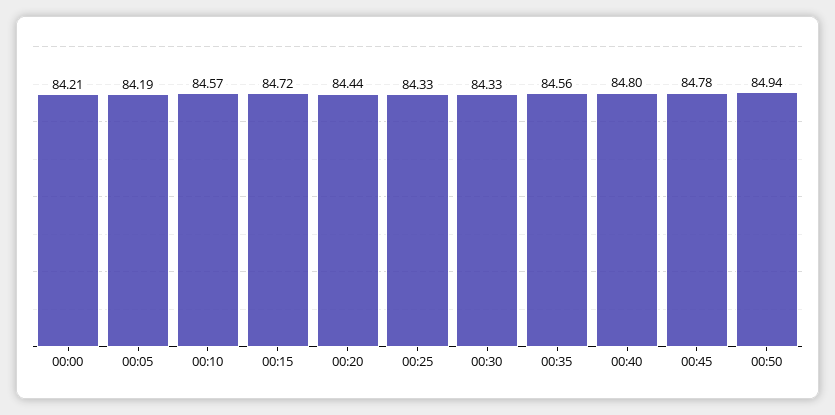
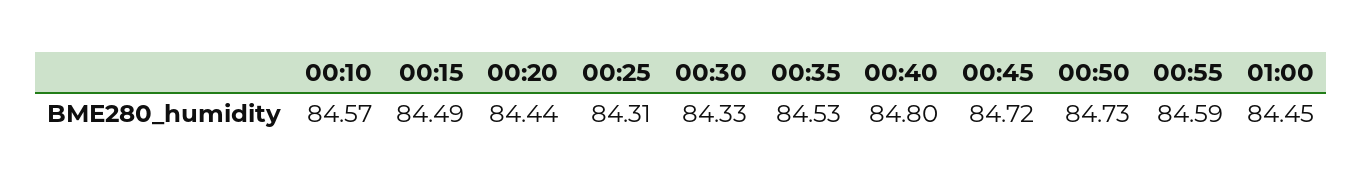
00:00: 84.21 -> none
00:05: 84.19 -> none
00:15: 84.72 -> 84.49
00:25: 84.33 -> 84.31
00:35: 84.56 -> 84.53
00:45: 84.78 -> 84.72
00:50: 84.94 -> 84.73
00:55: none -> 84.59
01:00: none -> 84.45

